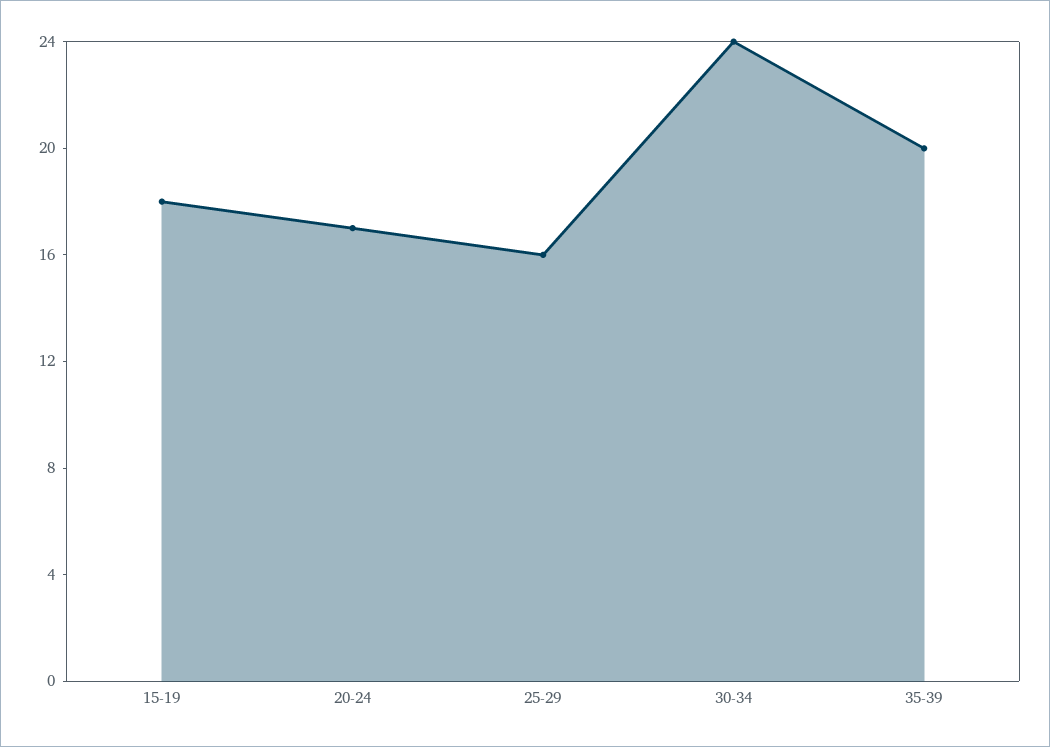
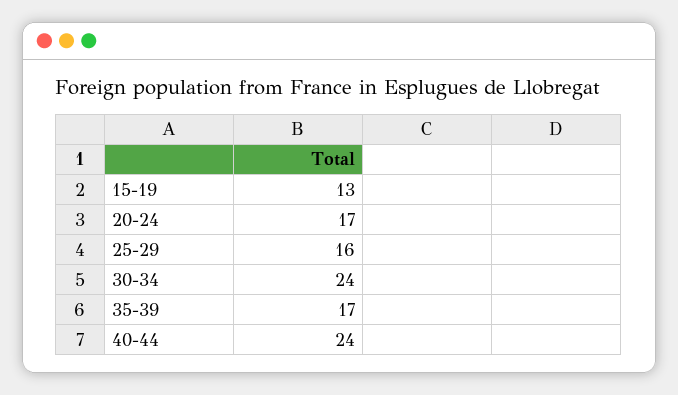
15-19: 18 -> 13
35-39: 20 -> 17
40-44: none -> 24

